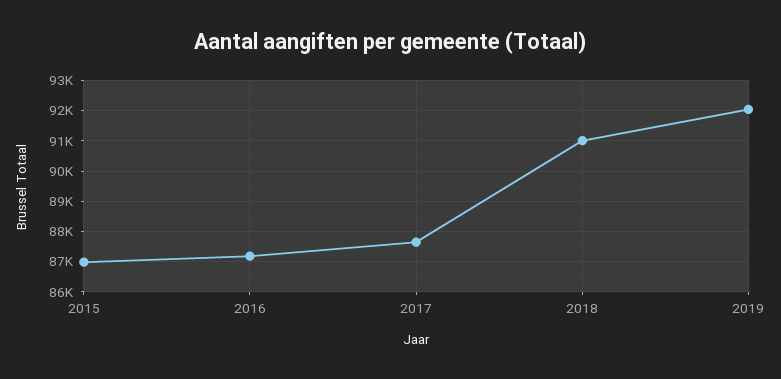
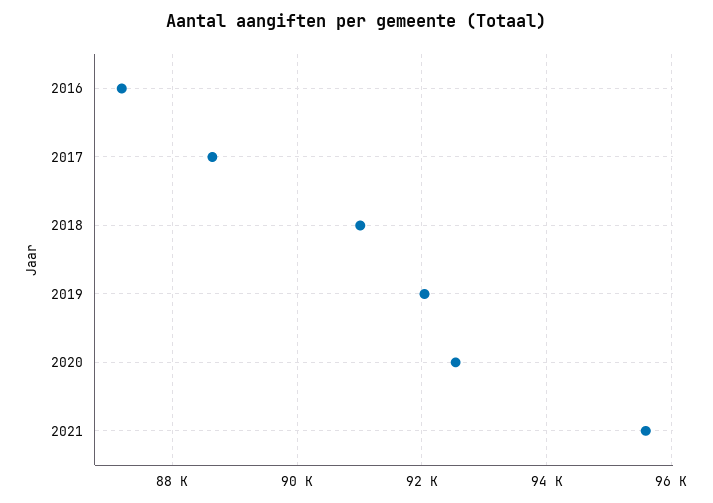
2015: 87000 -> none
2017: 87600 -> 88600
2020: none -> 92600
2021: none -> 95600

